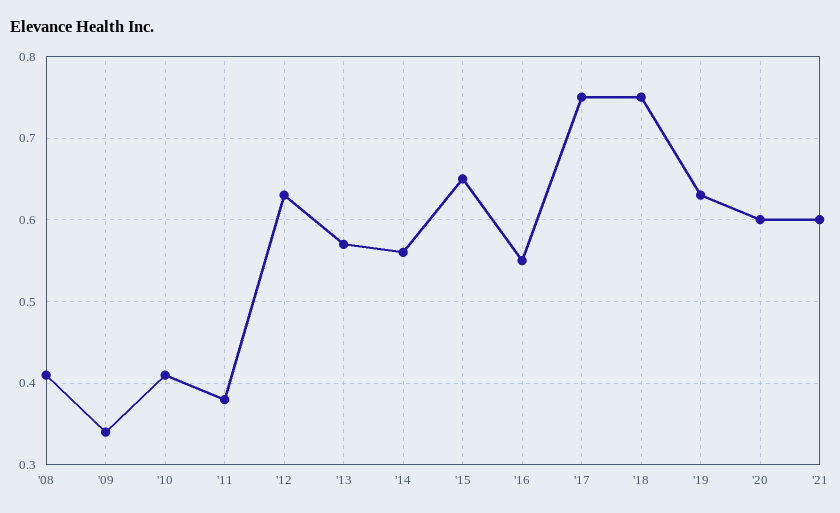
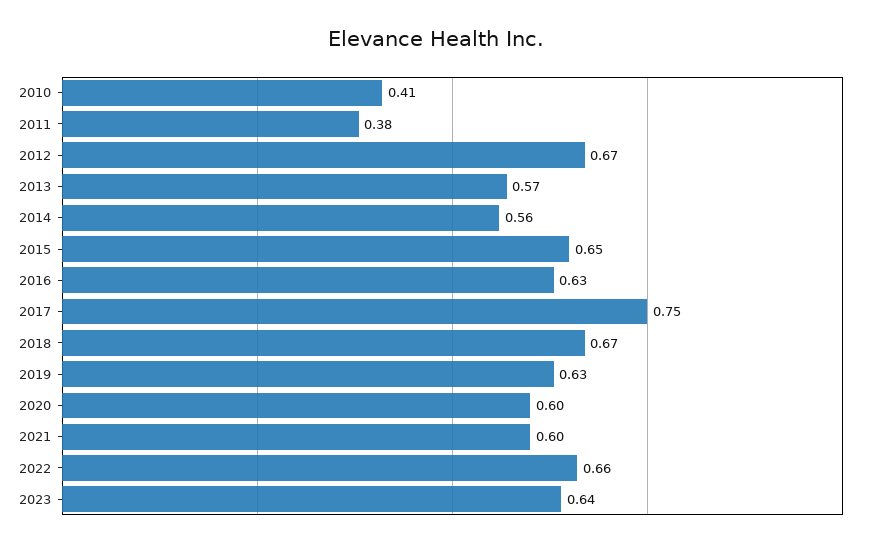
'08: 0.41 -> none
'09: 0.34 -> none
'12: 0.63 -> 0.67
'16: 0.55 -> 0.63
'18: 0.75 -> 0.67
2022: none -> 0.66
2023: none -> 0.64

